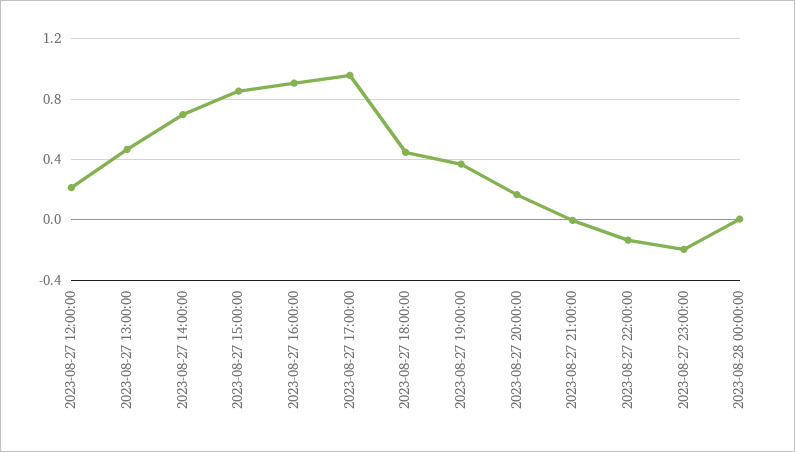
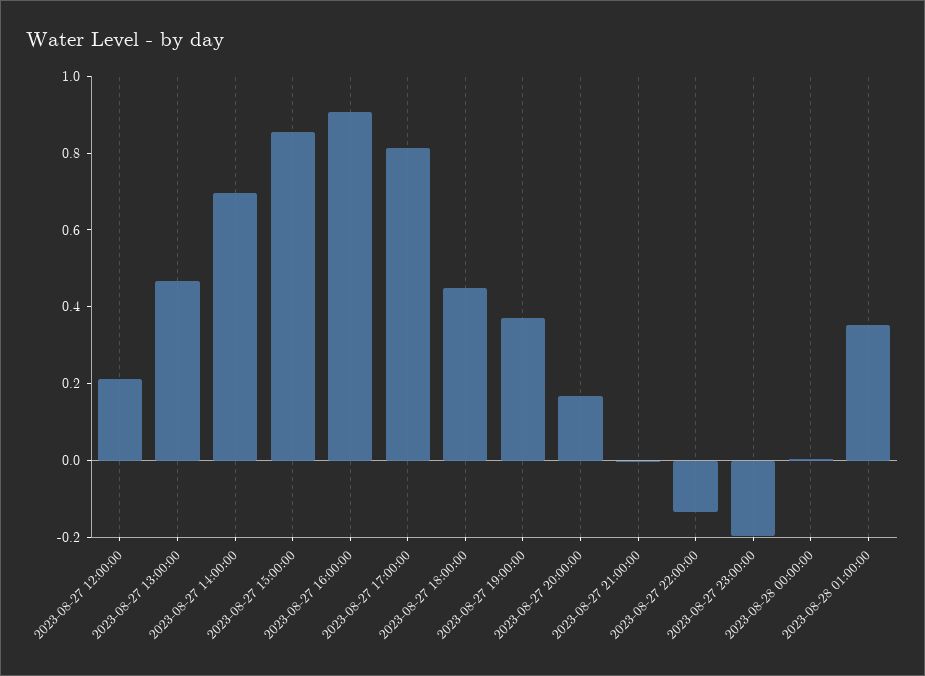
2023-08-27 17:00:00: 0.95 -> 0.8
2023-08-28 01:00:00: none -> 0.35

